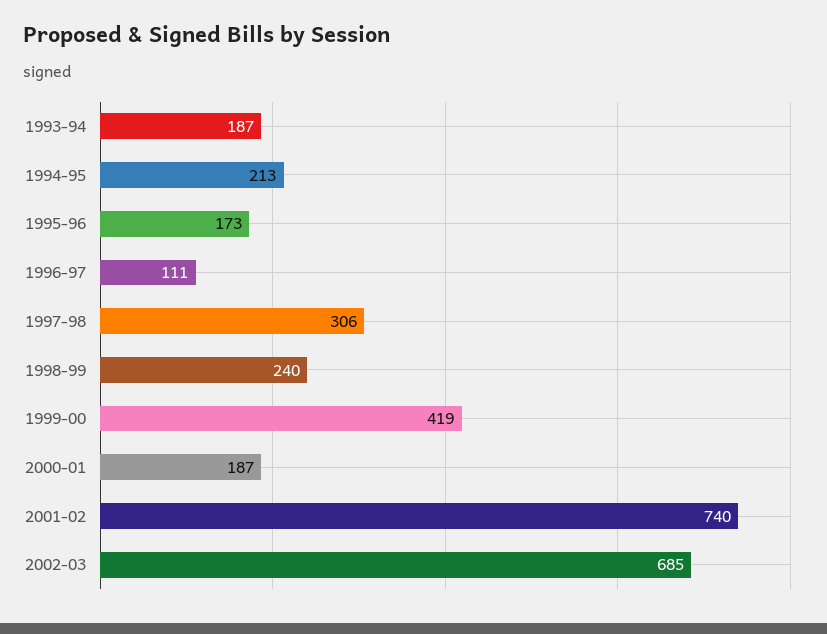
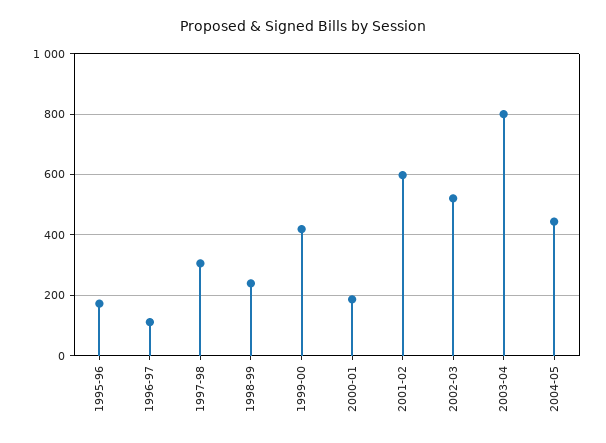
1993-94: 187 -> none
1994-95: 213 -> none
2001-02: 740 -> 600
2002-03: 685 -> 520
2003-04: none -> 800
2004-05: none -> 440

